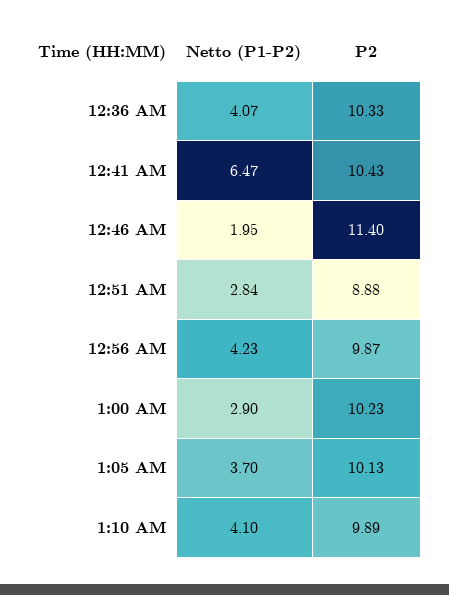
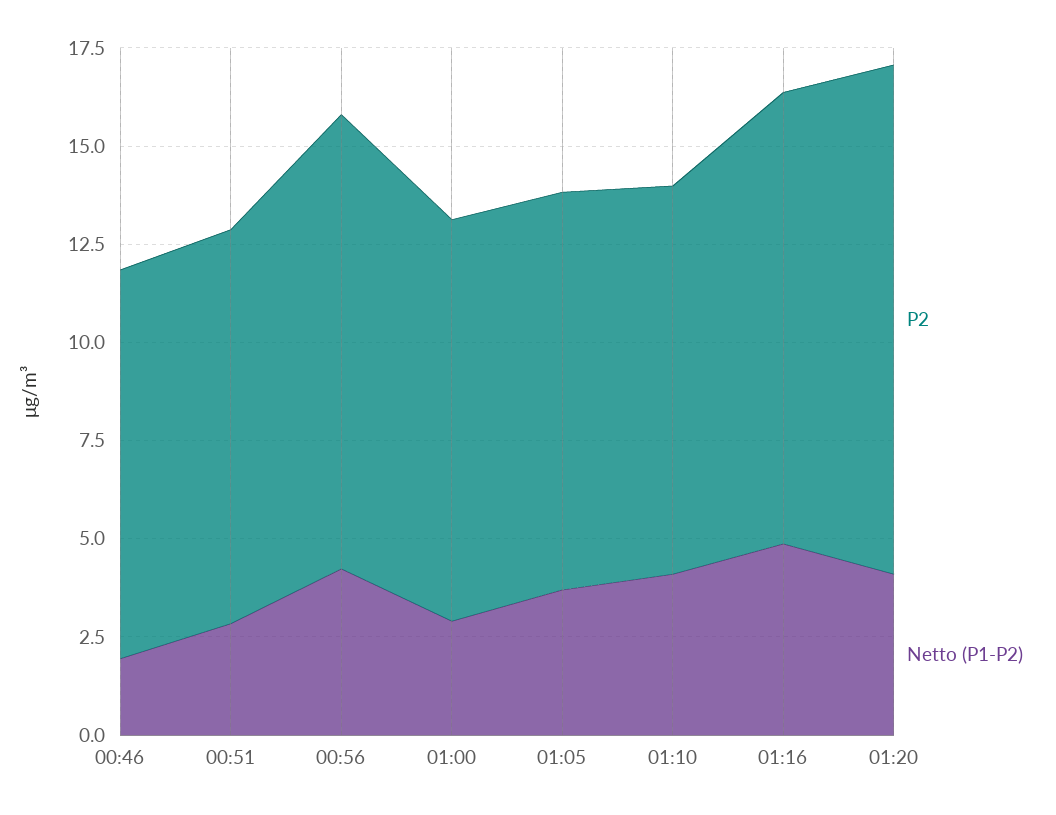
Netto (P1-P2), 12:36 AM: 4.07 -> none
P2, 12:36 AM: 10.33 -> none
Netto (P1-P2), 12:41 AM: 6.47 -> none
P2, 12:41 AM: 10.43 -> none
P2, 12:46 AM: 11.4 -> 10
P2, 12:51 AM: 8.88 -> 10
P2, 12:56 AM: 9.87 -> 11.5
P2, 01:16: none -> 11.5
Netto (P1-P2), 01:16: none -> 5
P2, 01:20: none -> 13
Netto (P1-P2), 01:20: none -> 4

